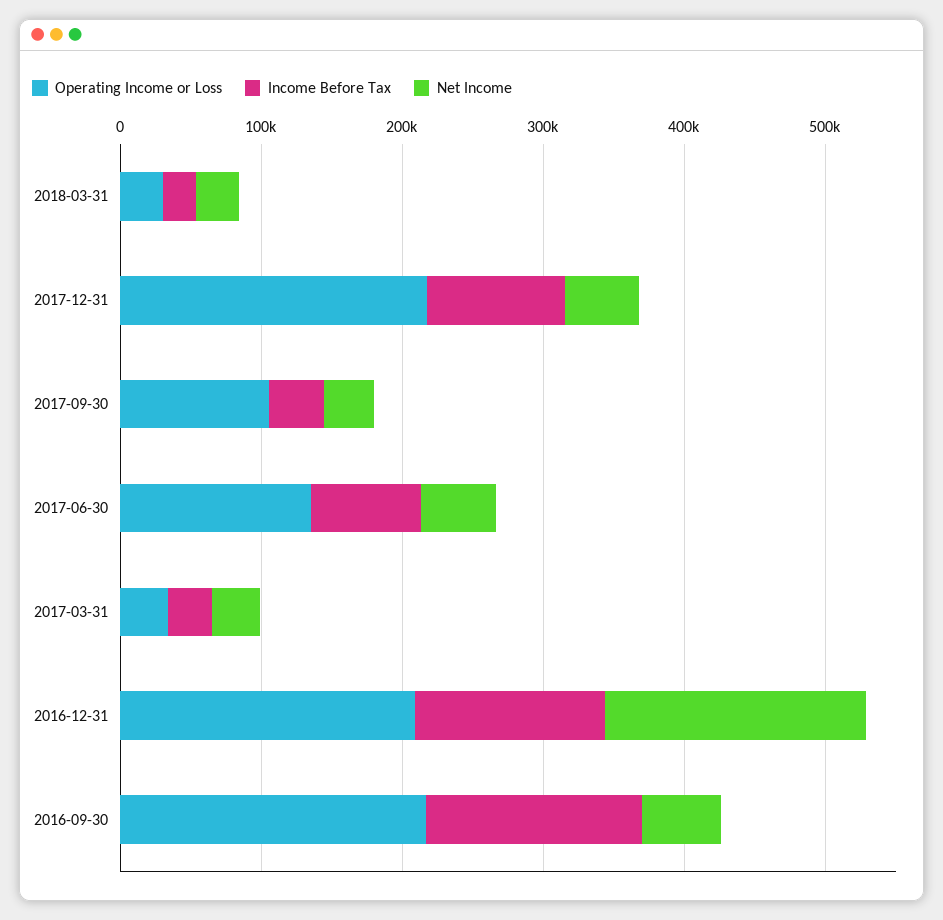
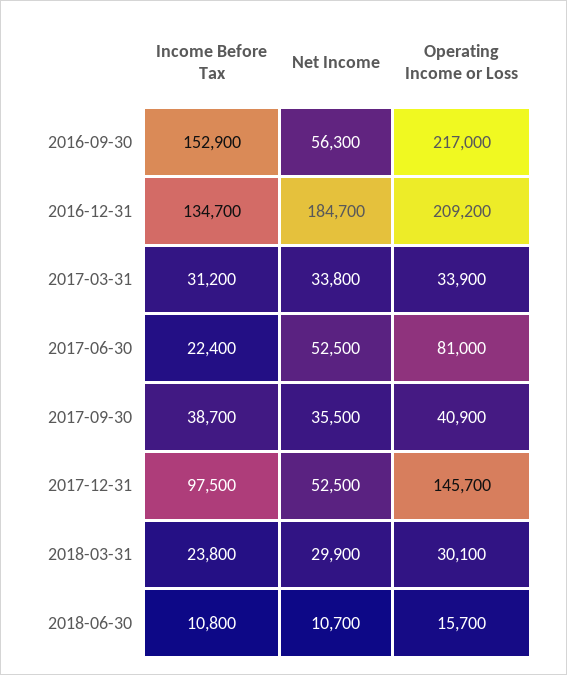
Operating Income or Loss, 2017-12-31: 220000 -> 145700
Operating Income or Loss, 2017-09-30: 100000 -> 40900
Operating Income or Loss, 2017-06-30: 140000 -> 81000
Income Before Tax, 2017-06-30: 80000 -> 22400
Income Before Tax, 2018-06-30: none -> 10800
Net Income, 2018-06-30: none -> 10700
Operating Income or Loss, 2018-06-30: none -> 15700

